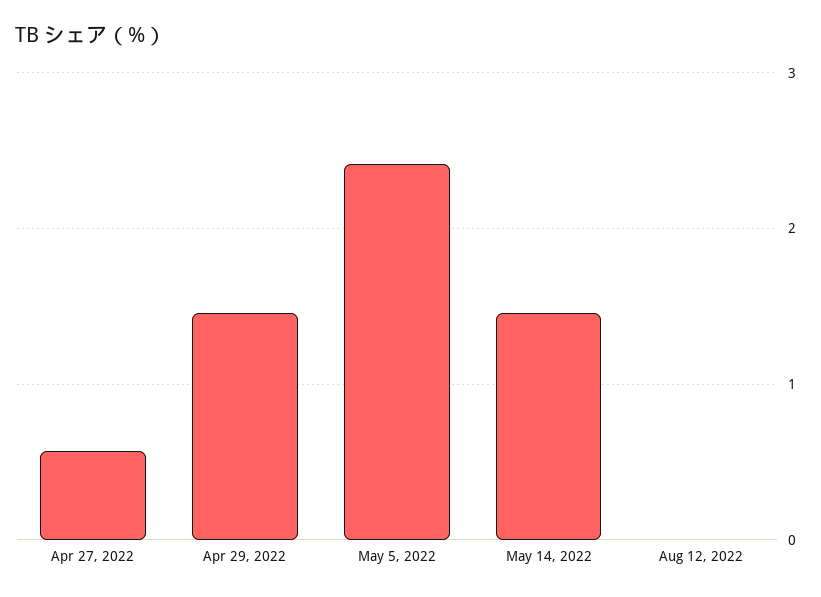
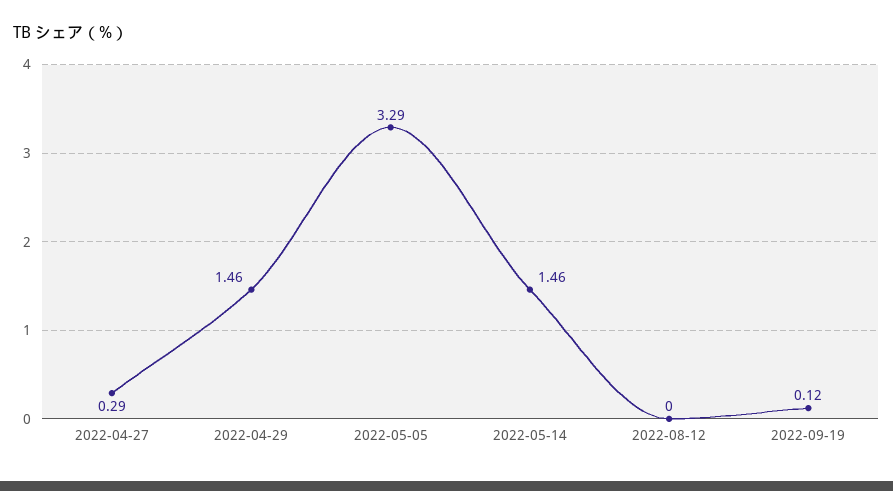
Apr 27, 2022: 0.6 -> 0.29
May 5, 2022: 2.4 -> 3.29
2022-09-19: none -> 0.12

